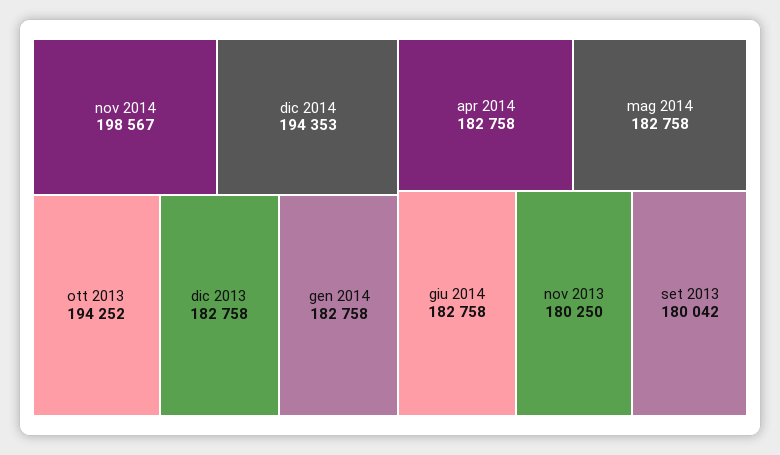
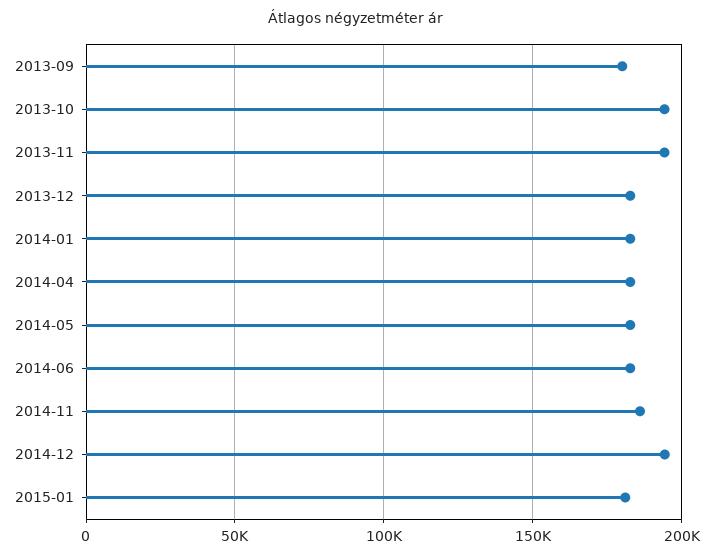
nov 2014: 198567 -> 185000
nov 2013: 180250 -> 195000
2015-01: none -> 180000

